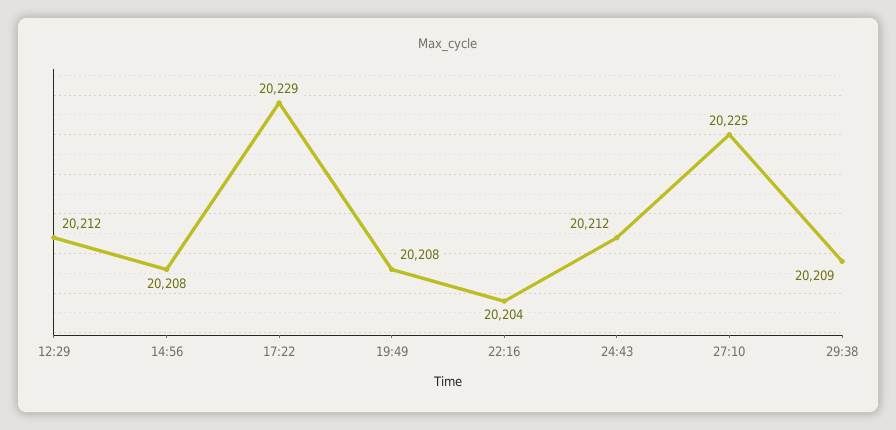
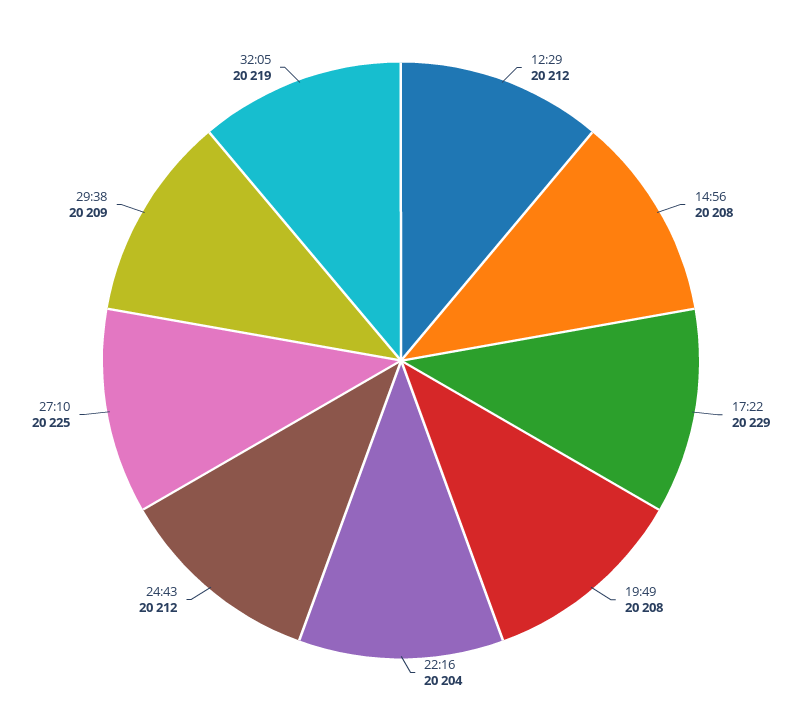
32:05: none -> 20219

